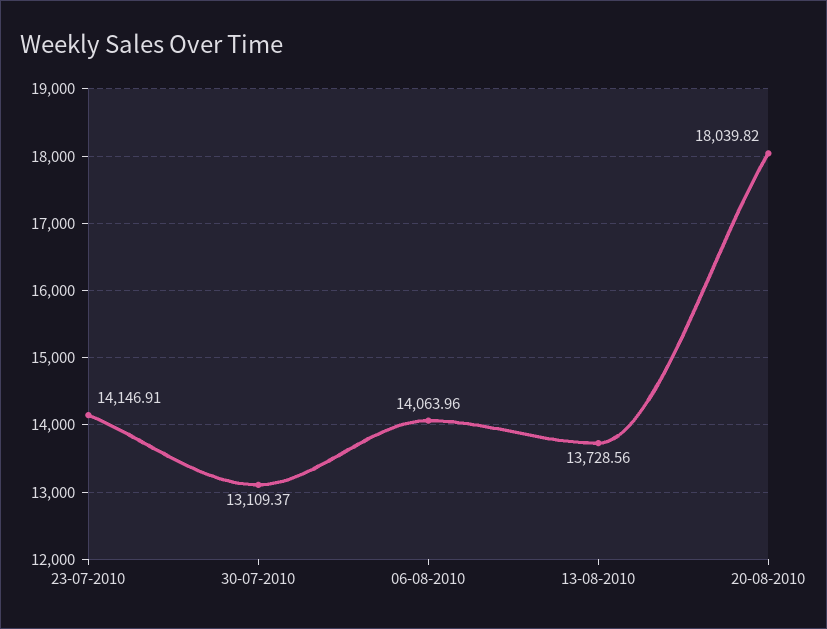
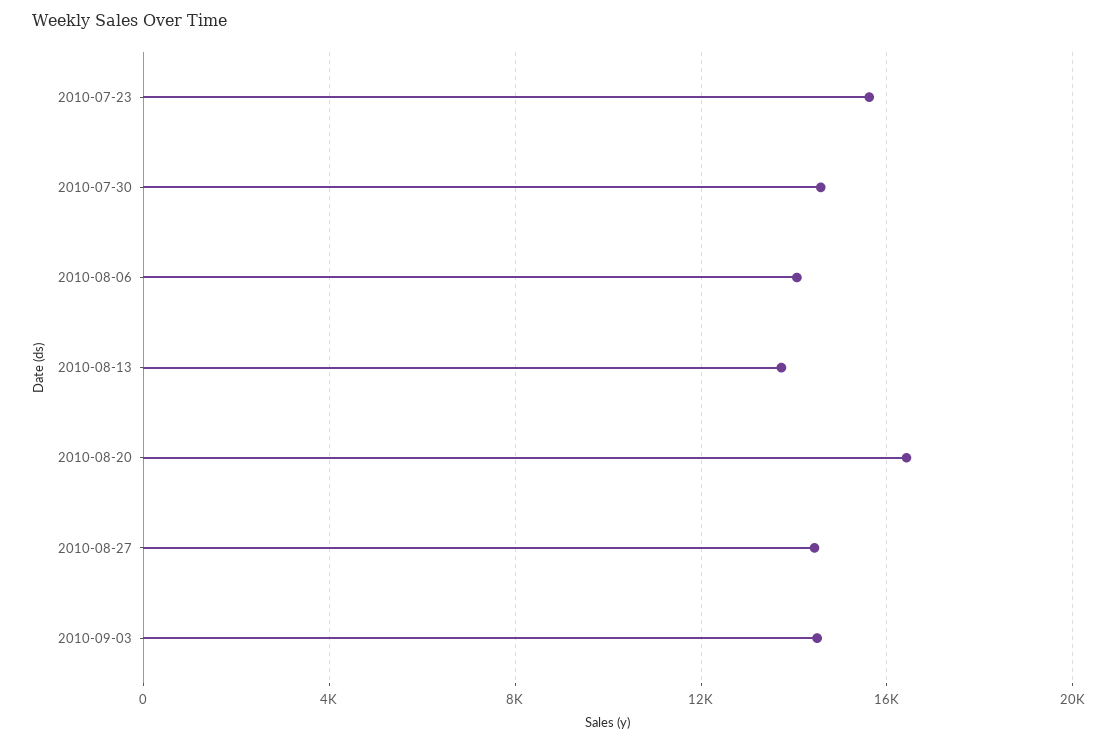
23-07-2010: 14146.91 -> 15500
30-07-2010: 13109.37 -> 14500
20-08-2010: 18039.82 -> 16500
2010-08-27: none -> 14500
2010-09-03: none -> 14500

